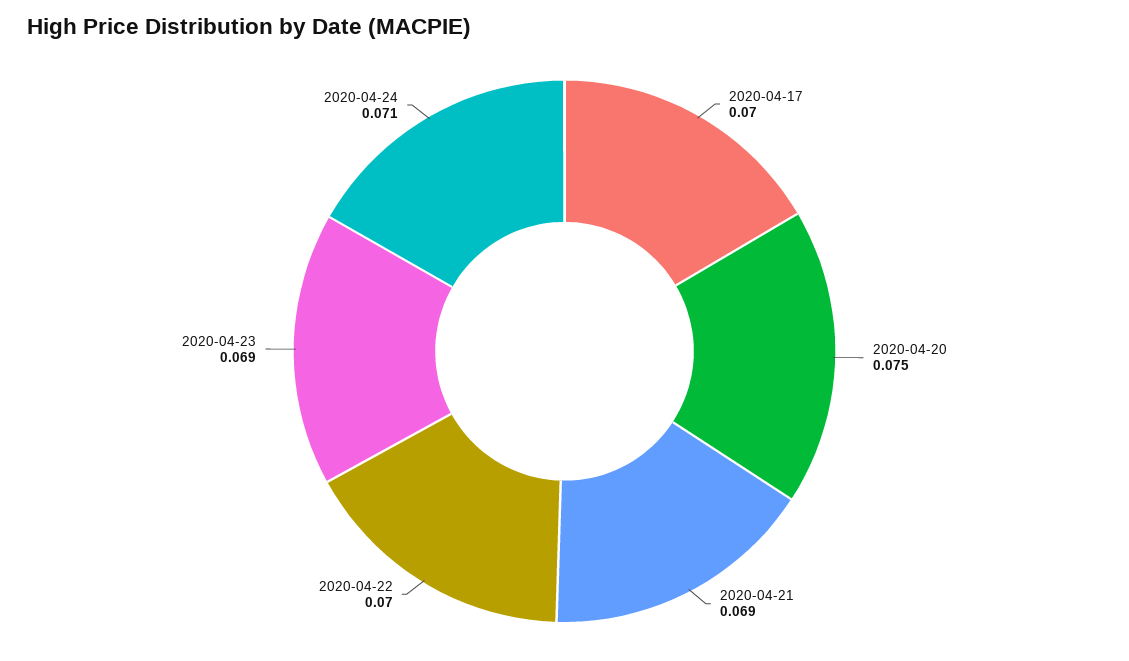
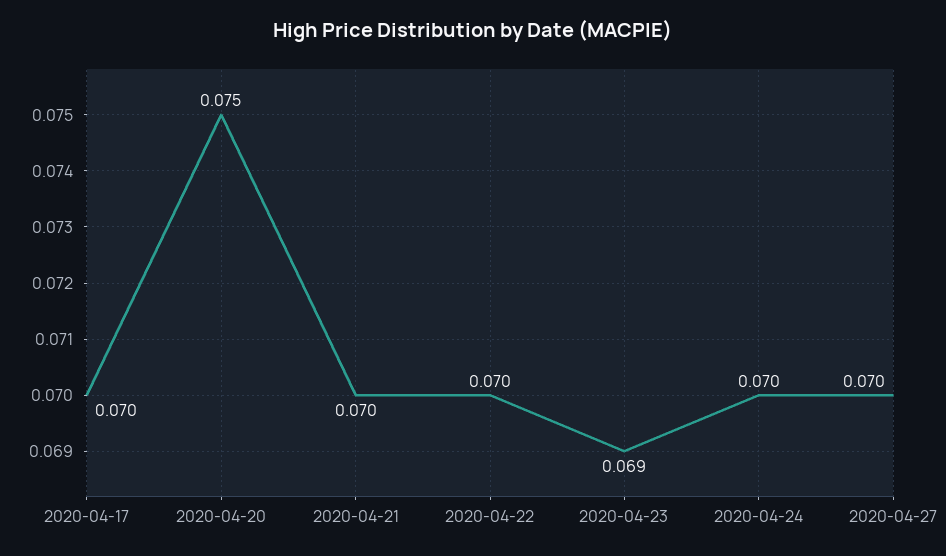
2020-04-21: 0.069 -> 0.07
2020-04-24: 0.071 -> 0.07
2020-04-27: none -> 0.07

